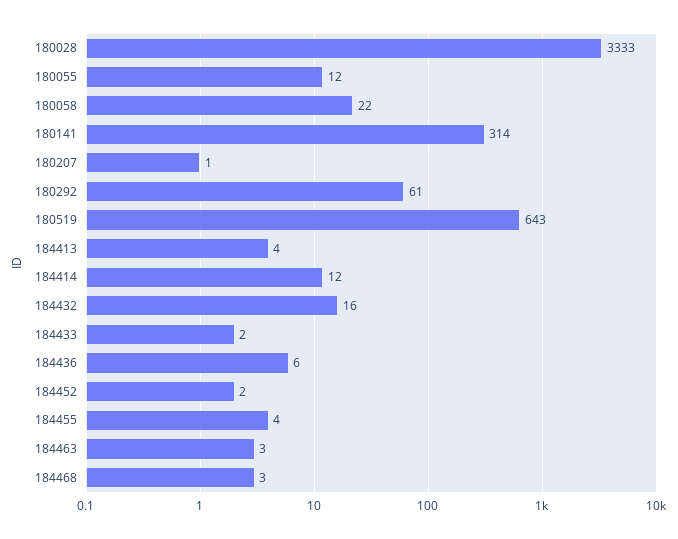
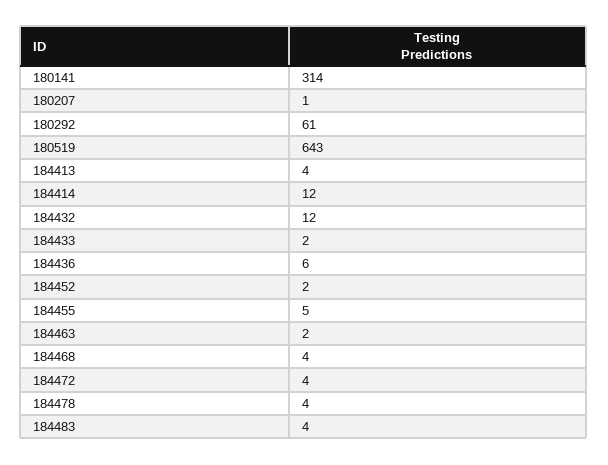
180028: 3333 -> none
180055: 12 -> none
180058: 22 -> none
184432: 16 -> 12
184455: 4 -> 5
184463: 3 -> 2
184468: 3 -> 4
184472: none -> 4
184478: none -> 4
184483: none -> 4

